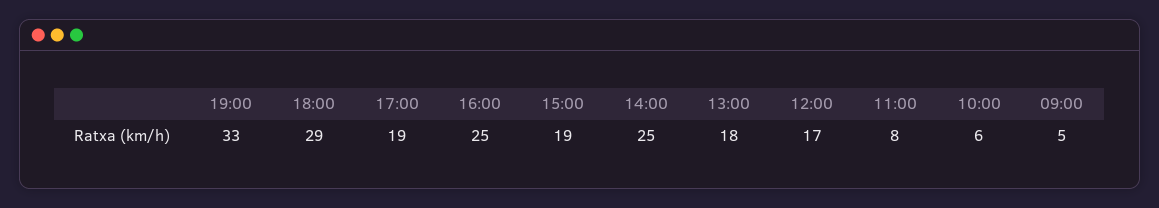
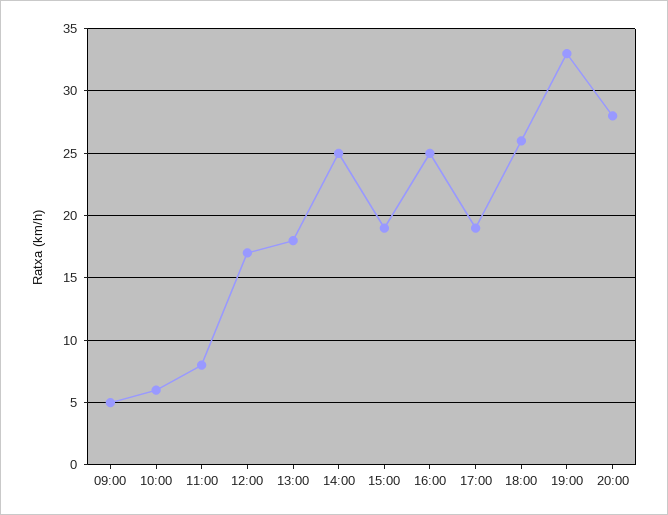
18:00: 29 -> 26
20:00: none -> 28

